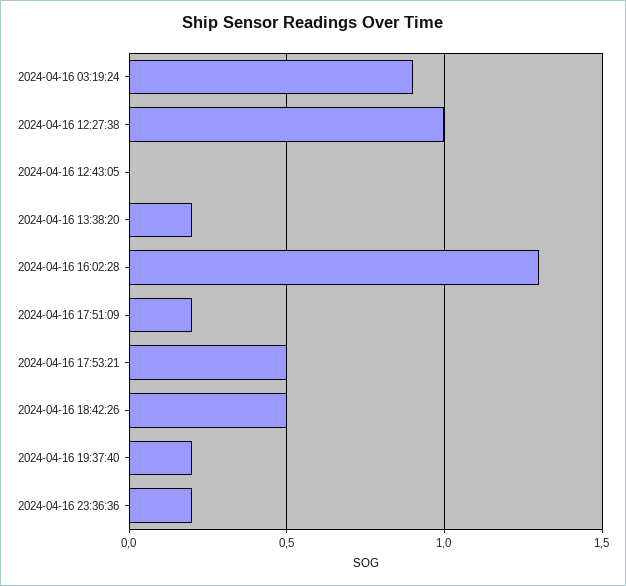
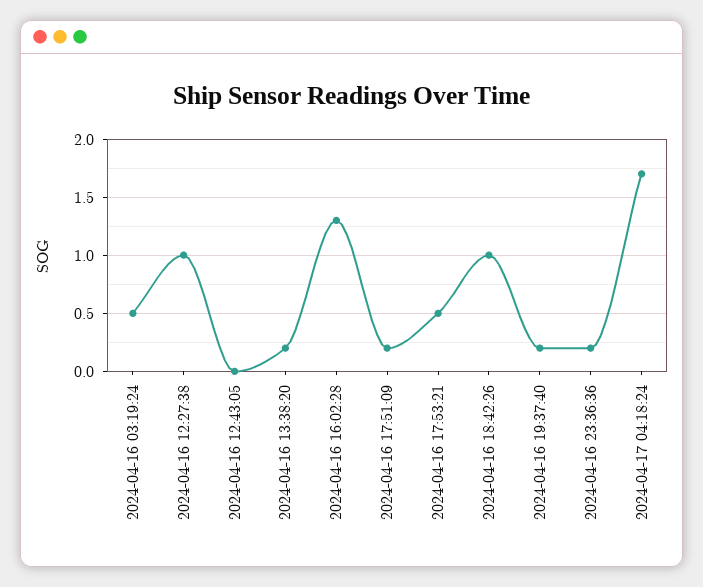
2024-04-16 03:19:24: 0.9 -> 0.5
2024-04-16 18:42:26: 0.5 -> 1
2024-04-17 04:18:24: none -> 1.7

